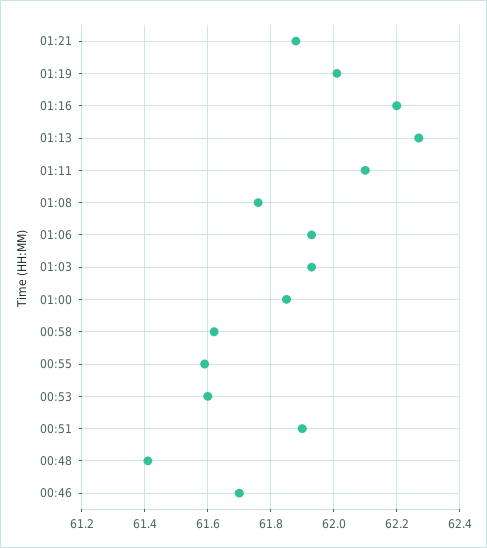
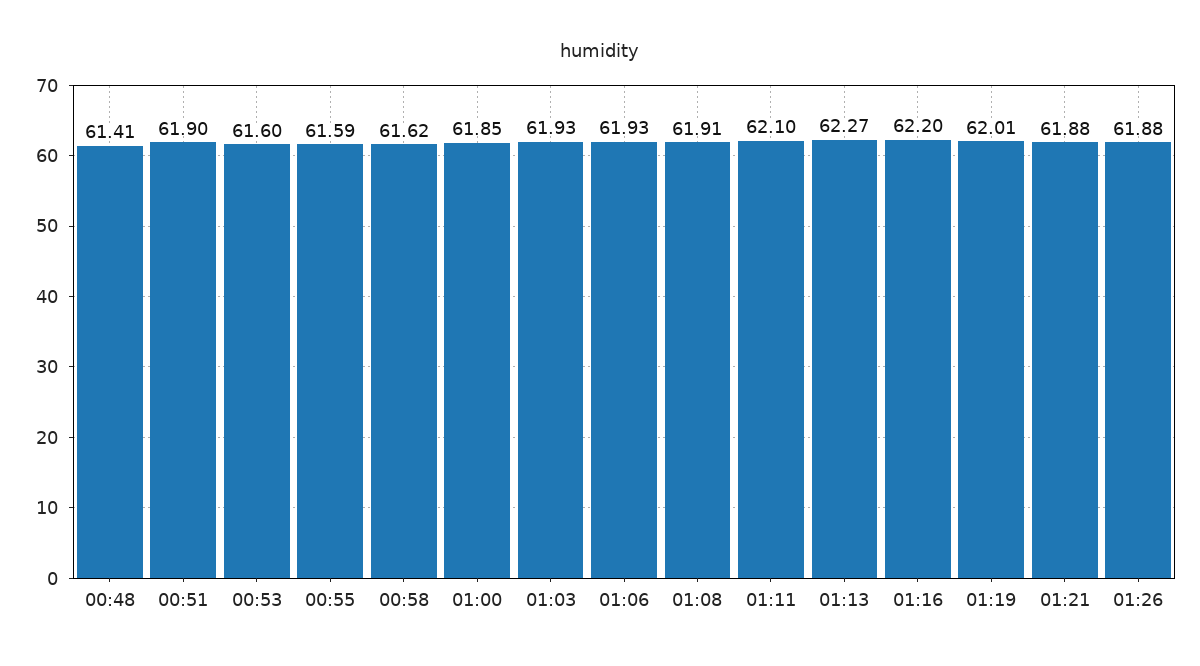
01:08: 61.75 -> 61.91
00:46: 61.7 -> none
01:26: none -> 61.88

